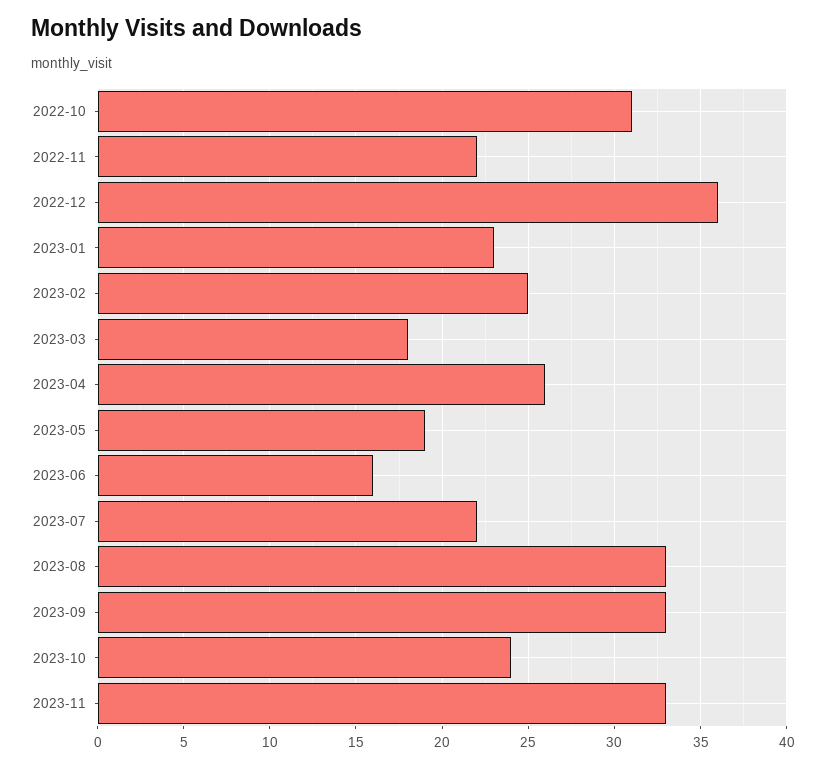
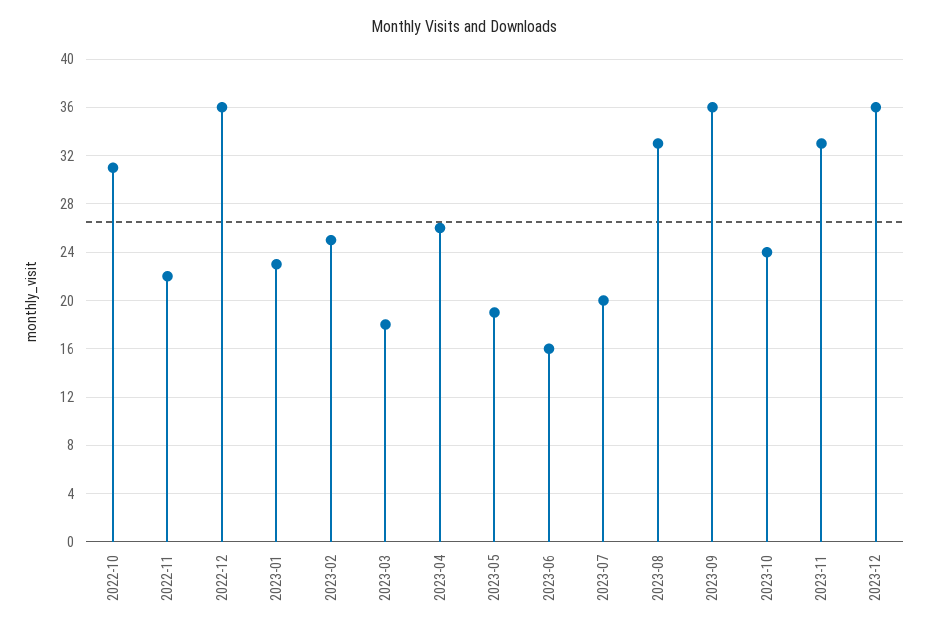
2023-07: 22 -> 20
2023-09: 33 -> 36
2023-12: none -> 36

